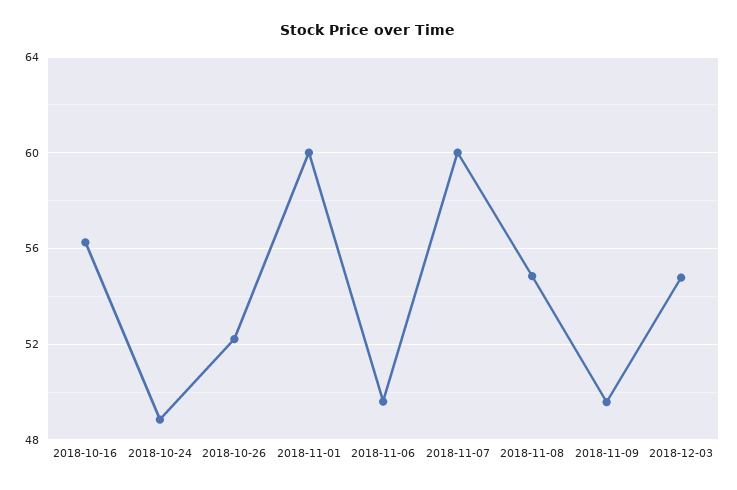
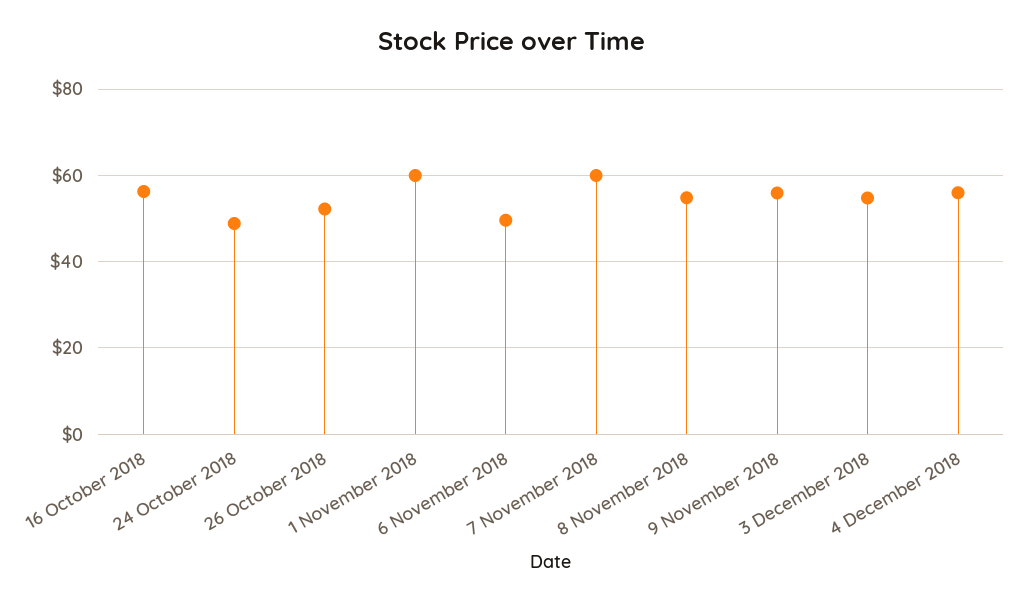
2018-11-09: 49.5 -> 56
4 December 2018: none -> 56

